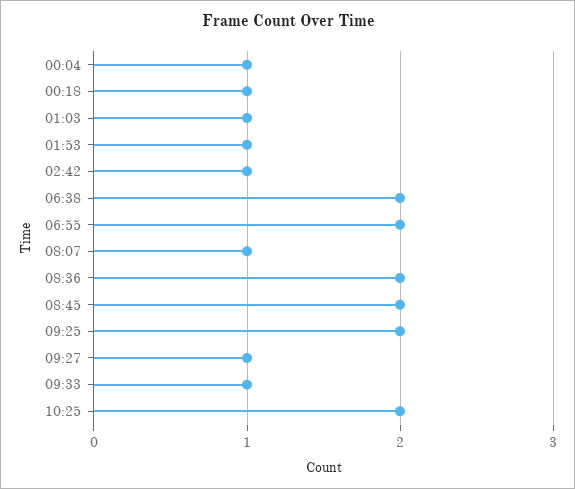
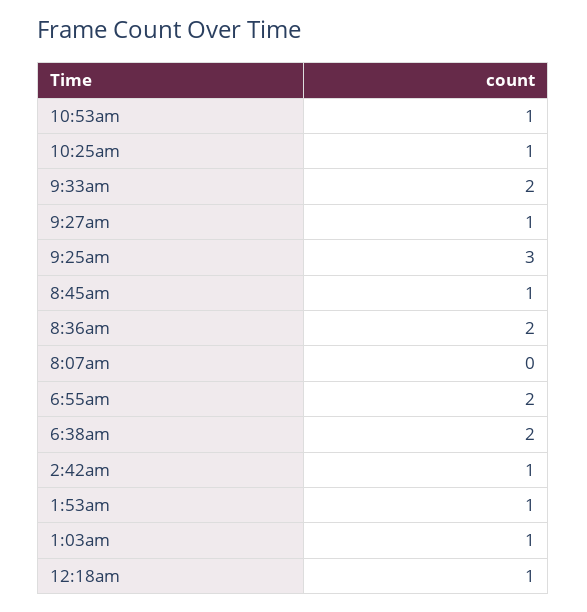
00:04: 1 -> none
08:07: 1 -> 0
08:45: 2 -> 1
09:25: 2 -> 3
09:33: 1 -> 2
10:25: 2 -> 1
10:53am: none -> 1

